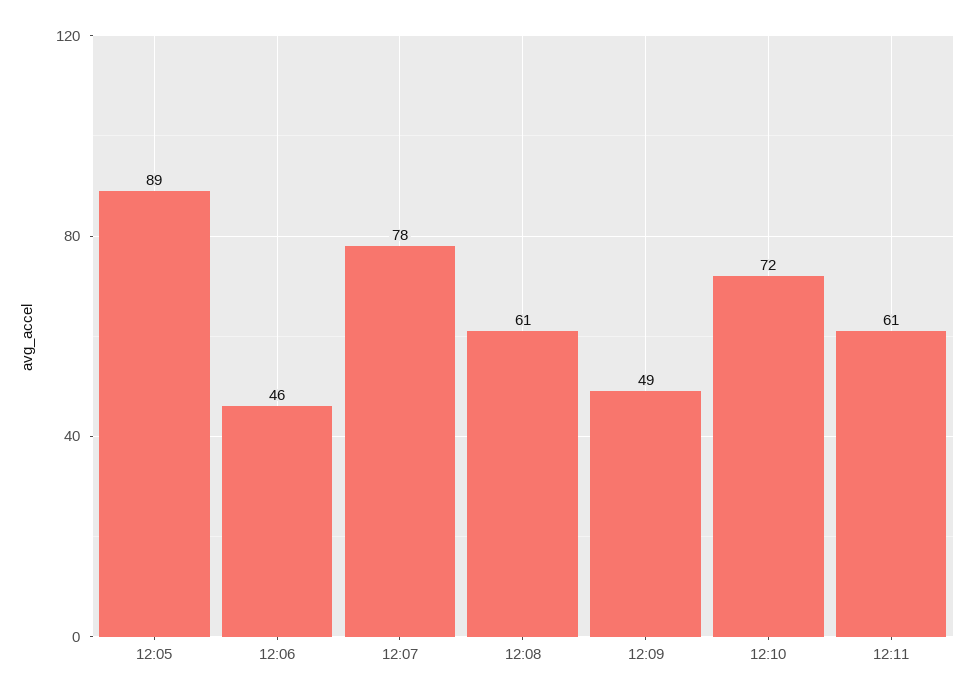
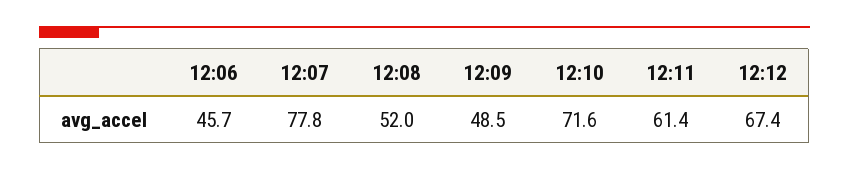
12:05: 89 -> none
12:08: 61 -> 52
12:12: none -> 67.4

